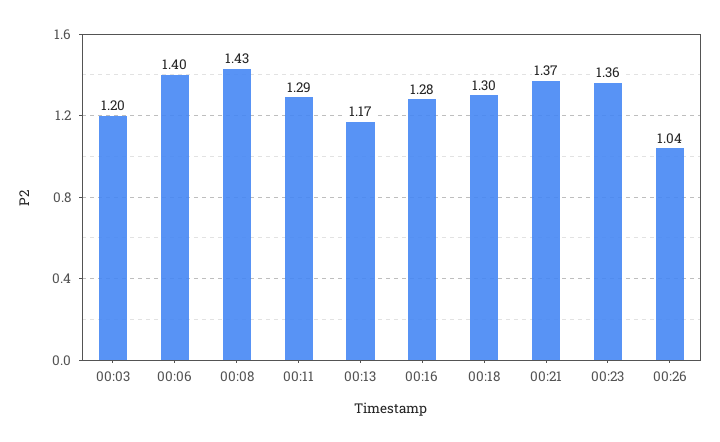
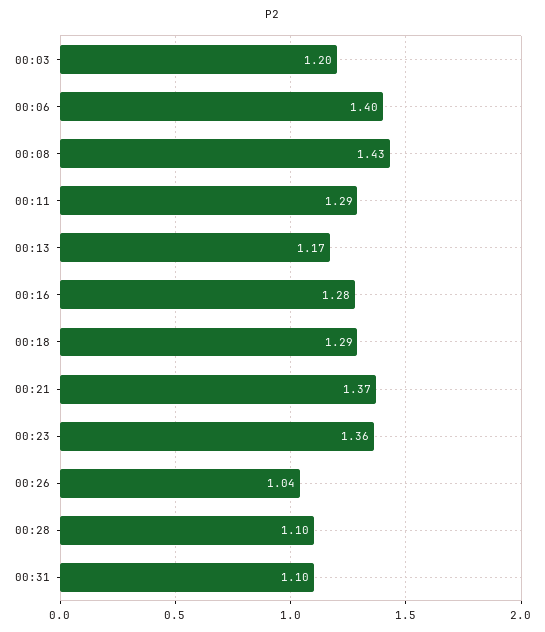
00:18: 1.3 -> 1.29
00:28: none -> 1.1
00:31: none -> 1.1

